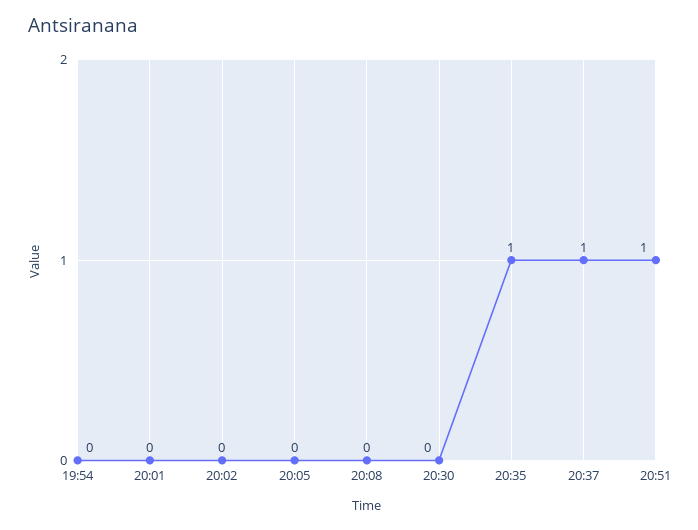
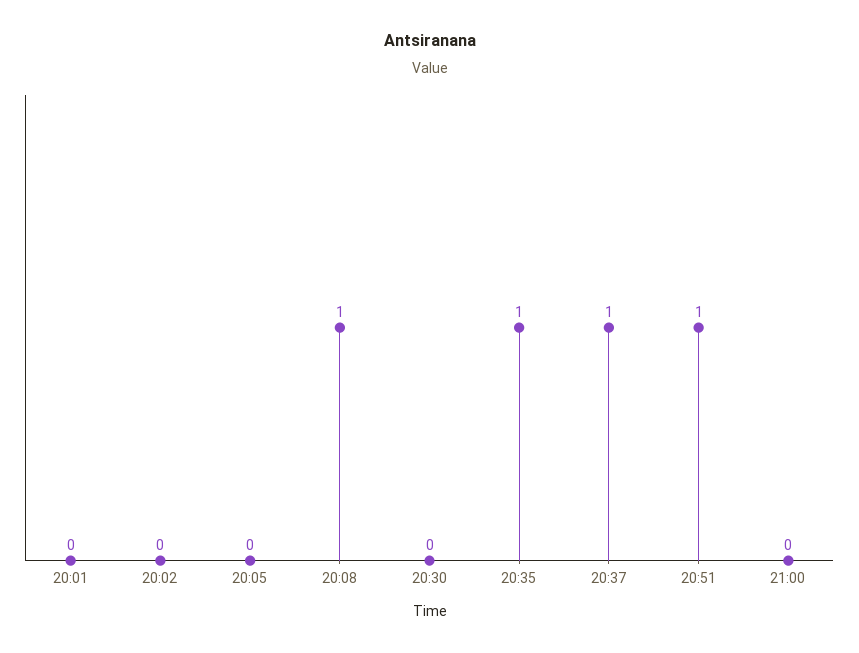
19:54: 0 -> none
20:08: 0 -> 1
21:00: none -> 0

